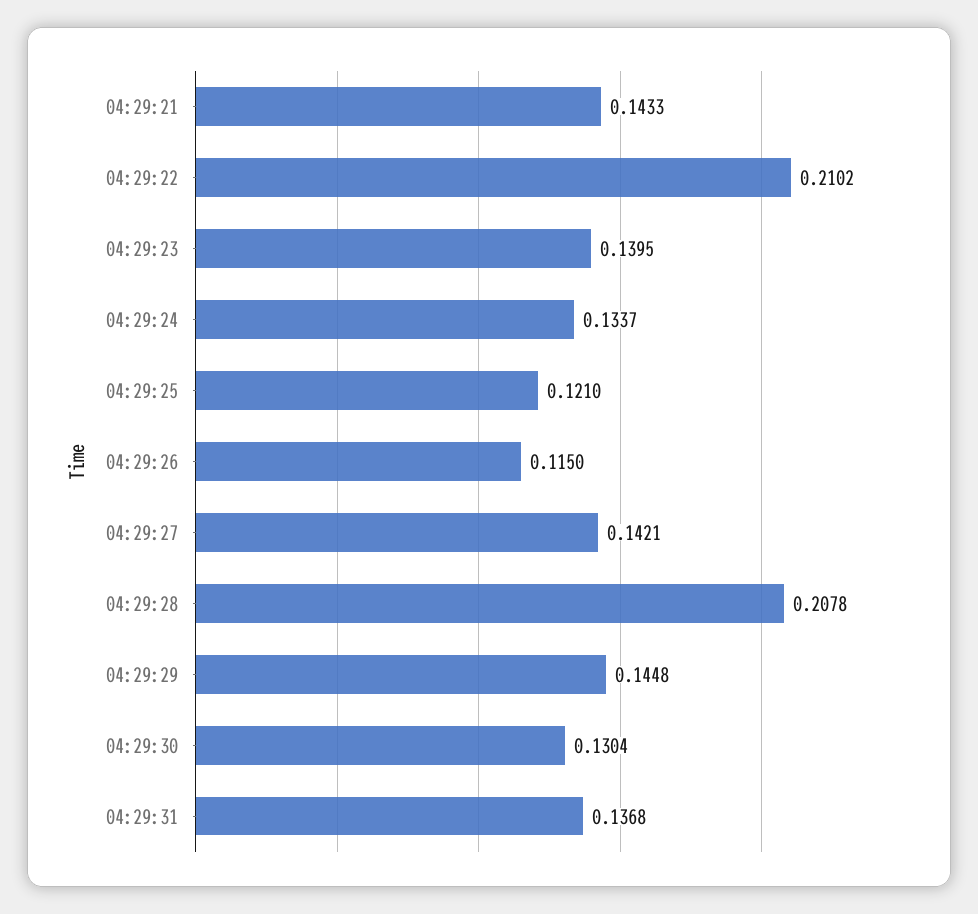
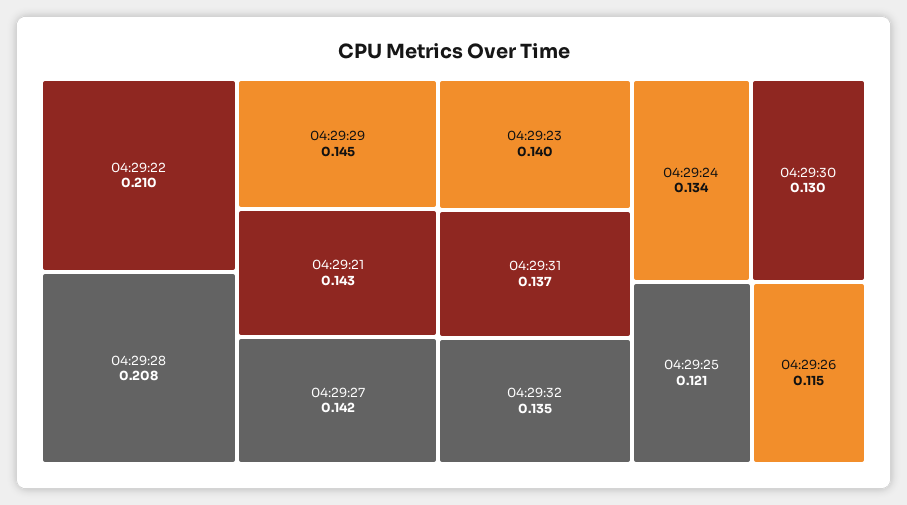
04:29:32: none -> 0.135

